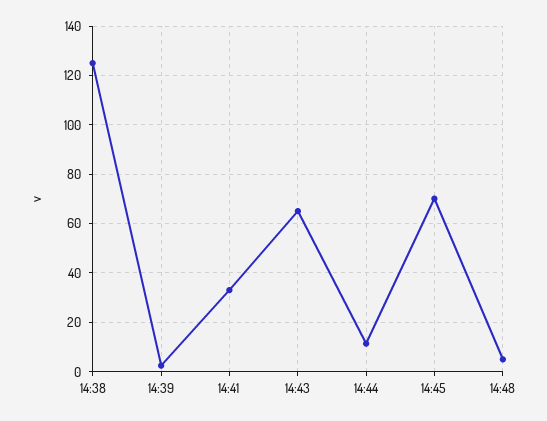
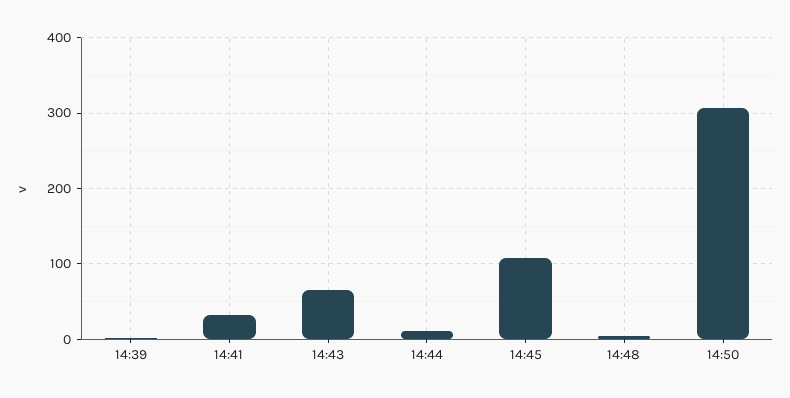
14:38: 125 -> none
14:45: 70 -> 110
14:50: none -> 310

